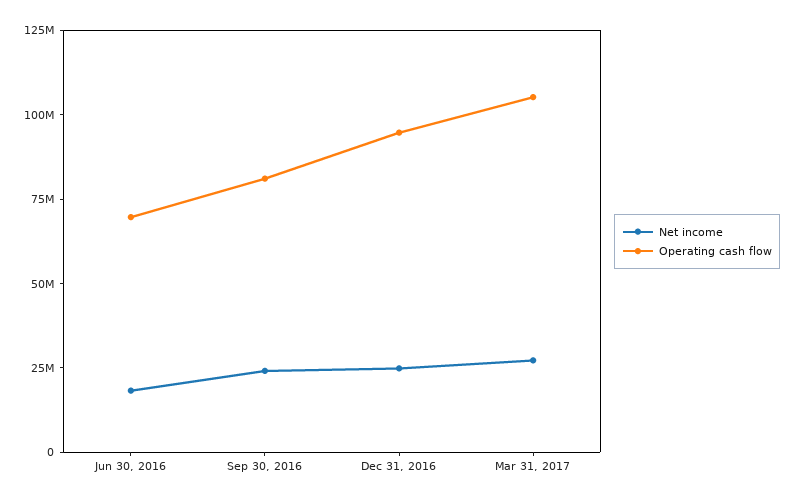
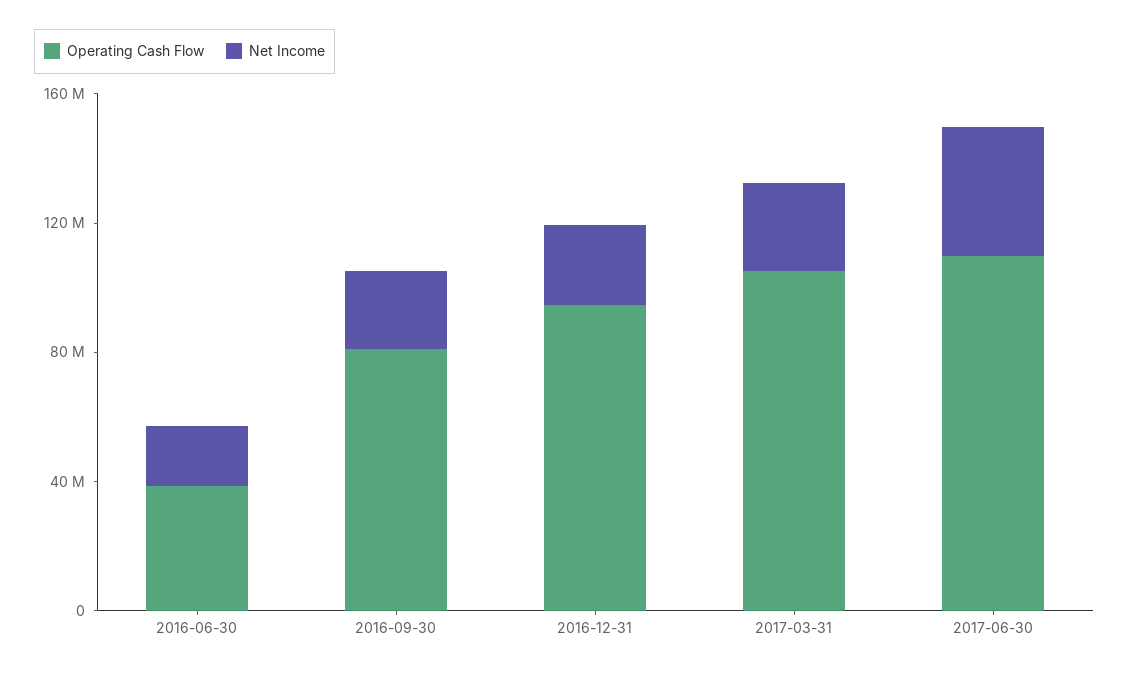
Operating cash flow, Jun 30, 2016: 70000000 -> 40000000
Operating cash flow, 2017-06-30: none -> 110000000
Net income, 2017-06-30: none -> 40000000

